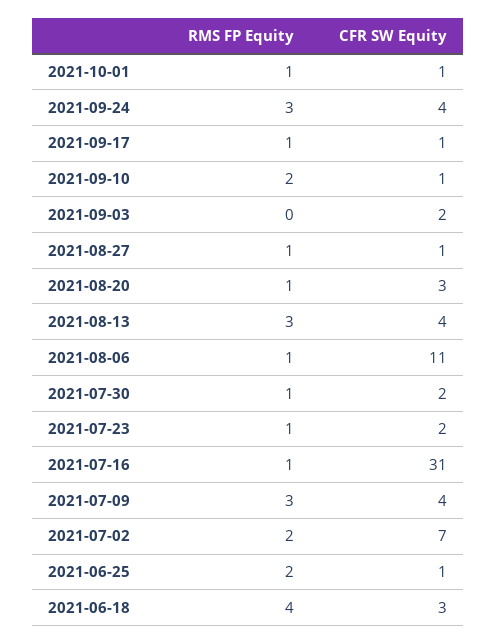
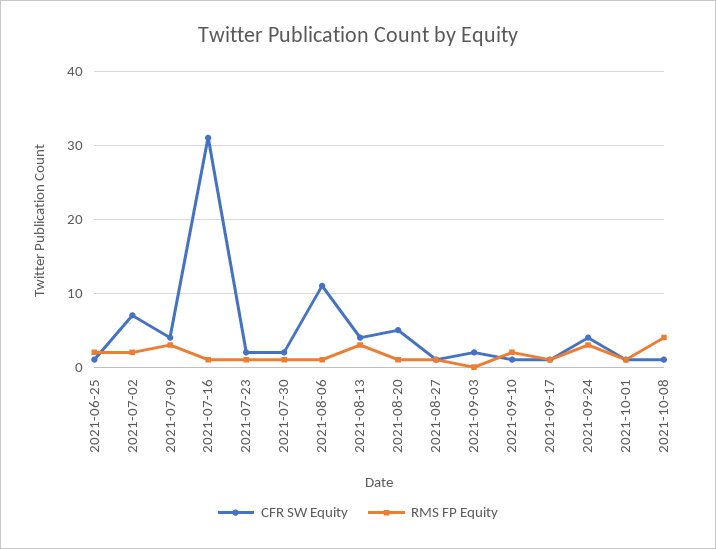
CFR SW Equity, 2021-08-20: 3 -> 5
RMS FP Equity, 2021-06-18: 4 -> none
CFR SW Equity, 2021-06-18: 3 -> none
CFR SW Equity, 2021-10-08: none -> 1
RMS FP Equity, 2021-10-08: none -> 4

